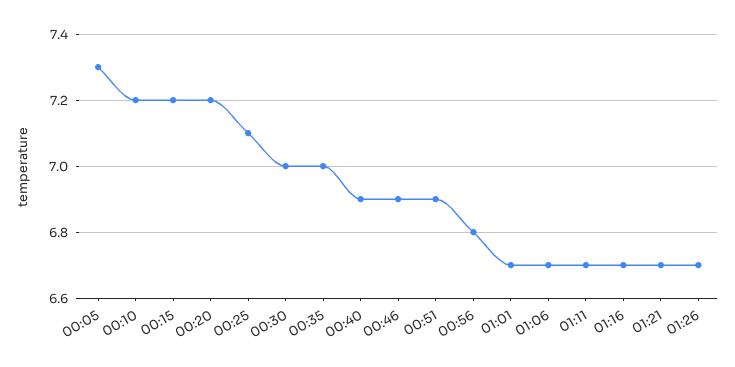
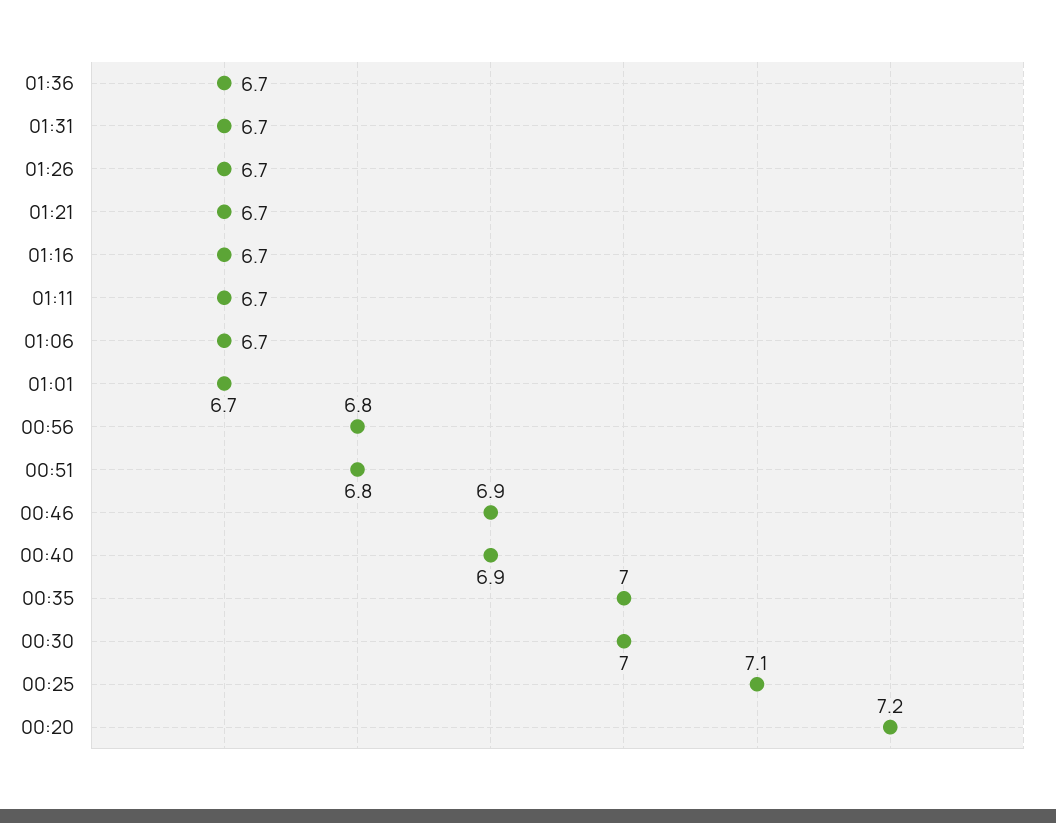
00:05: 7.3 -> none
00:10: 7.2 -> none
00:15: 7.2 -> none
00:51: 6.9 -> 6.8
01:36: none -> 6.7
01:31: none -> 6.7

